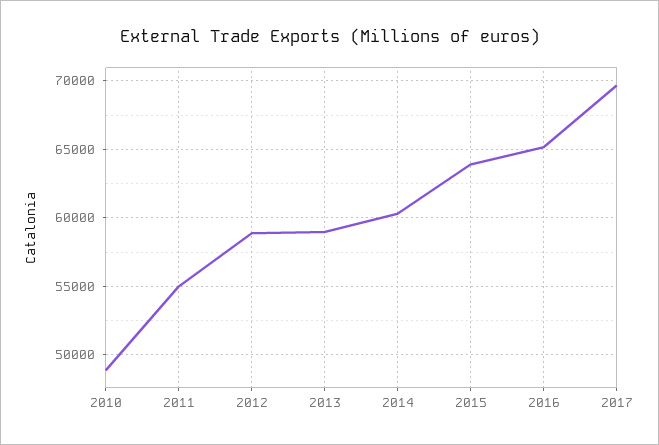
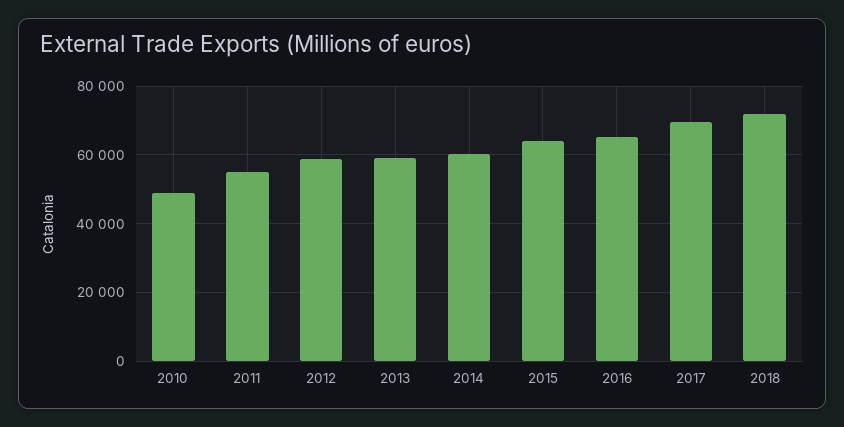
2018: none -> 72000

